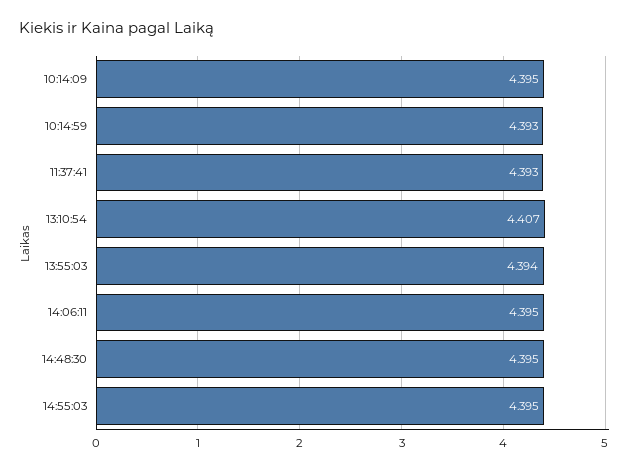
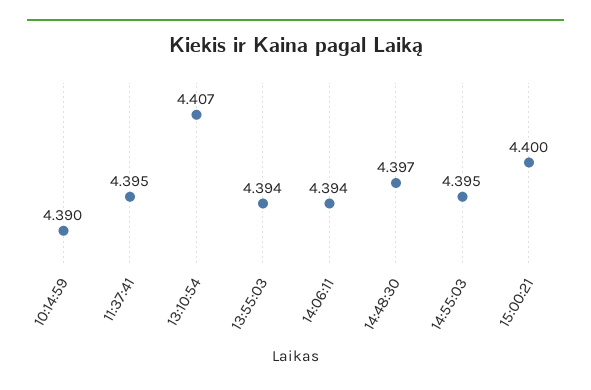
10:14:09: 4.395 -> none
10:14:59: 4.393 -> 4.39
11:37:41: 4.393 -> 4.395
14:06:11: 4.395 -> 4.394
14:48:30: 4.395 -> 4.397
15:00:21: none -> 4.4

